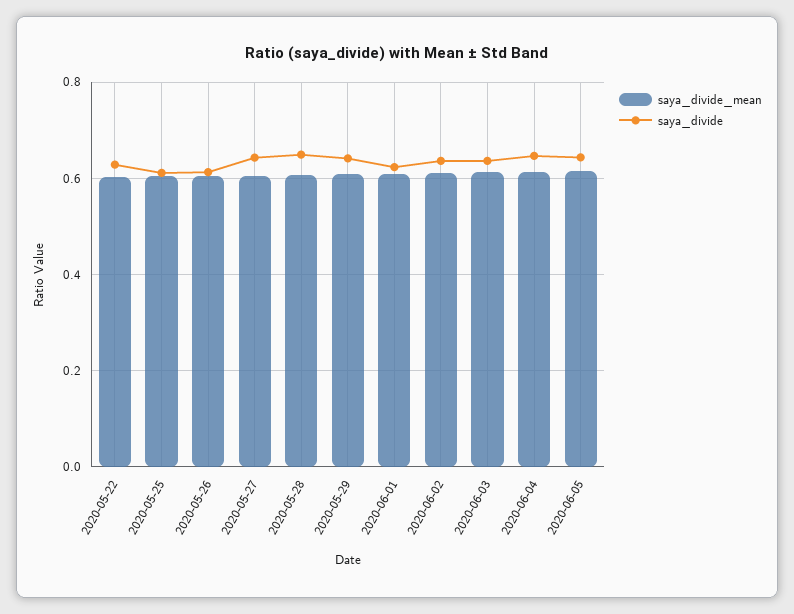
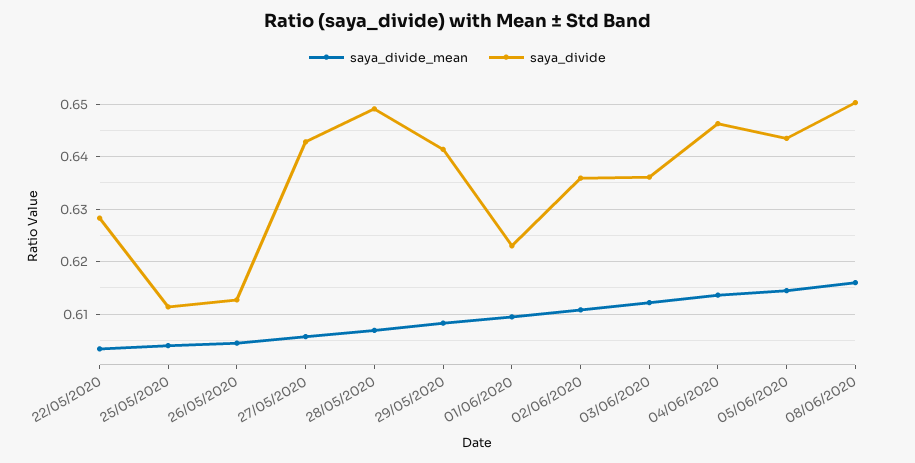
saya_divide_mean, 08/06/2020: none -> 0.616
saya_divide, 08/06/2020: none -> 0.65

